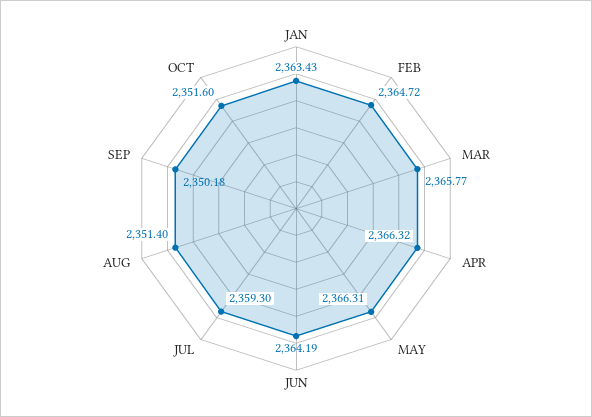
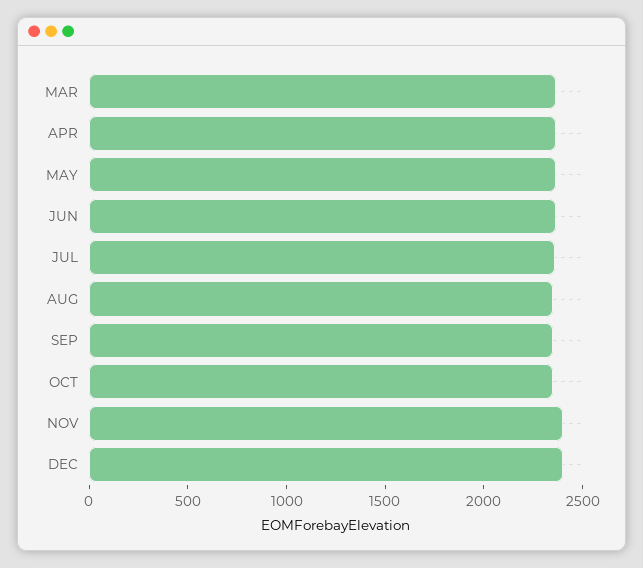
JAN: 2363.43 -> none
FEB: 2364.72 -> none
NOV: none -> 2400
DEC: none -> 2400

